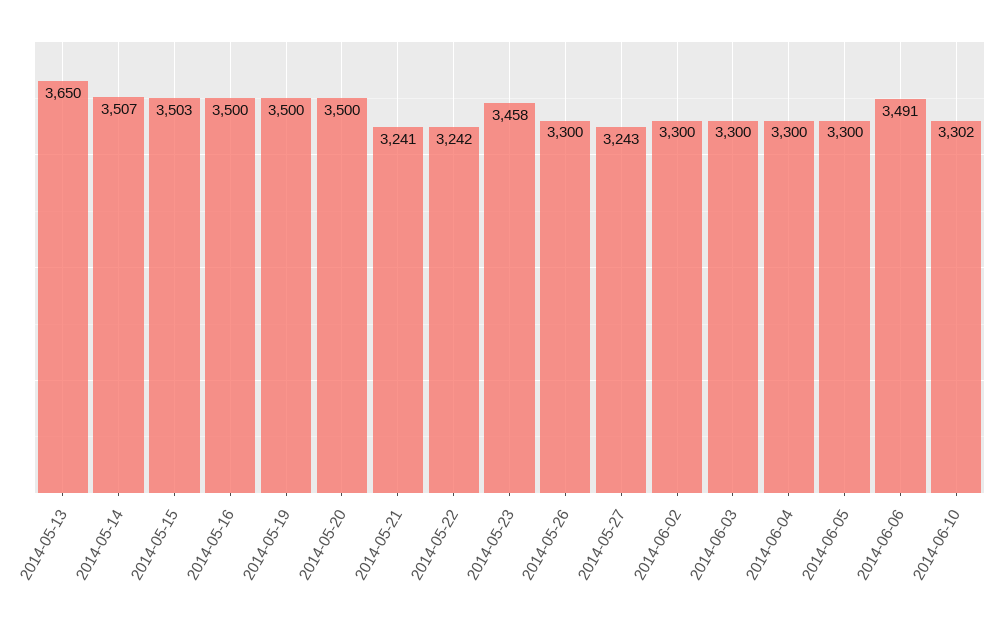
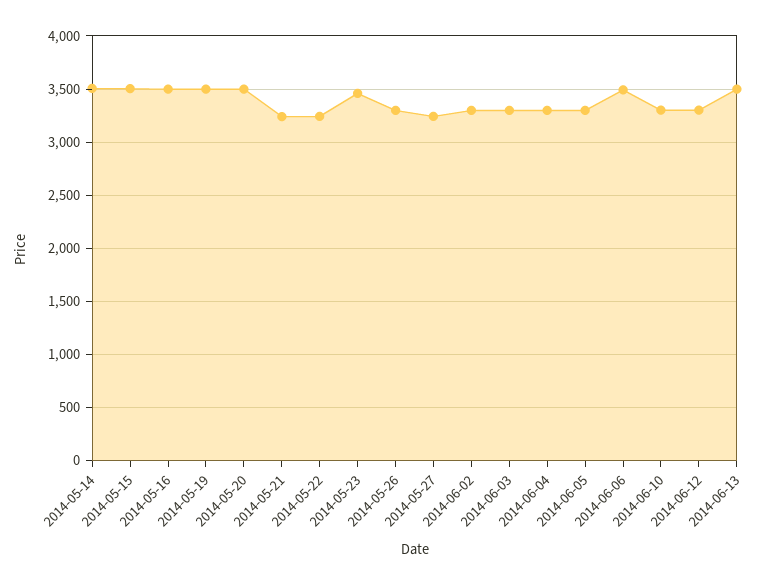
2014-05-13: 3650 -> none
2014-06-12: none -> 3300
2014-06-13: none -> 3500

